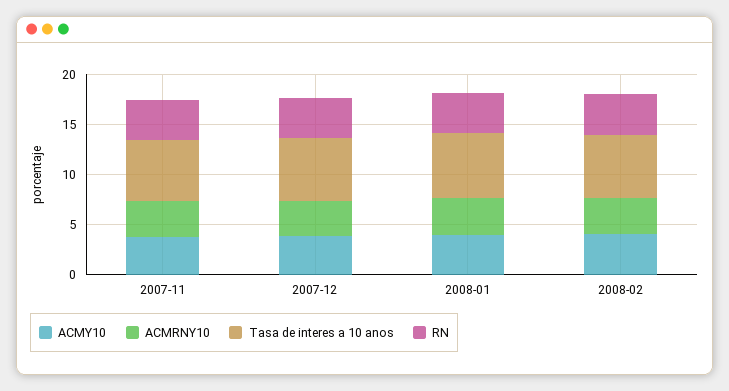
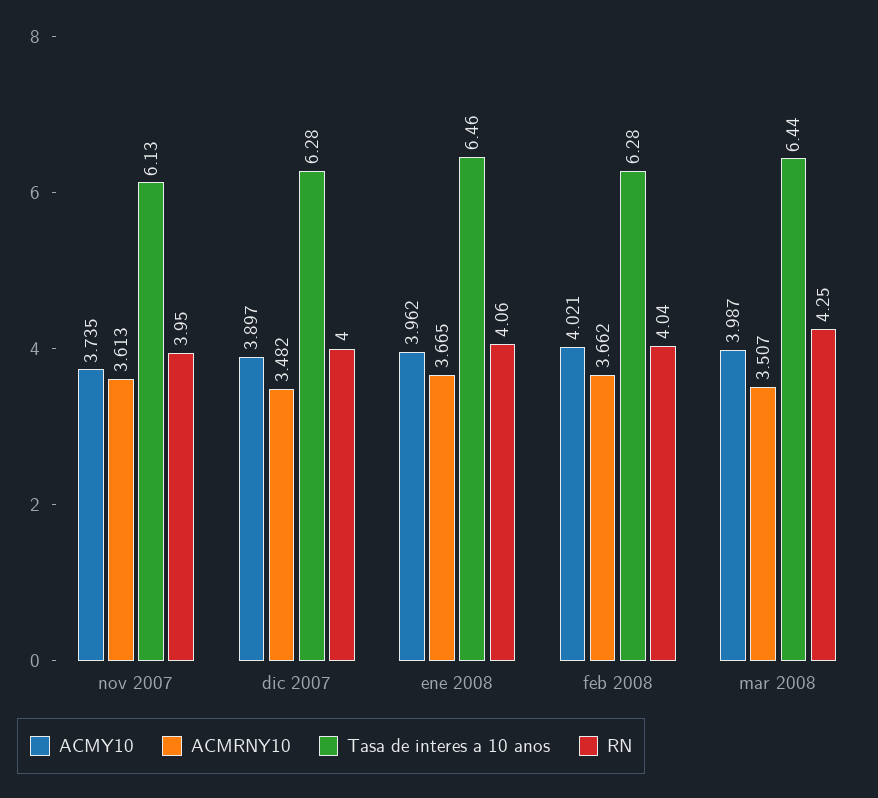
ACMY10, mar 2008: none -> 3.987
ACMRNY10, mar 2008: none -> 3.507
Tasa de interes a 10 anos, mar 2008: none -> 6.44
RN, mar 2008: none -> 4.25

